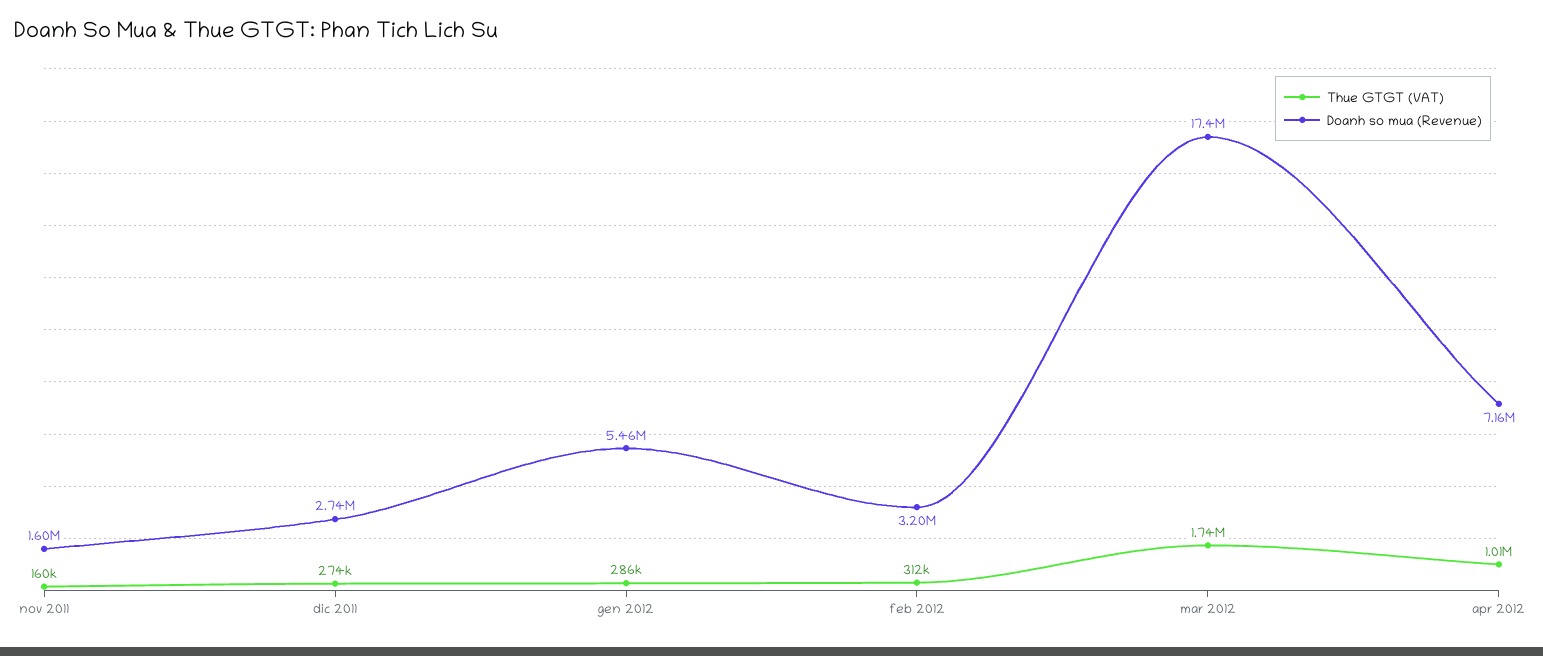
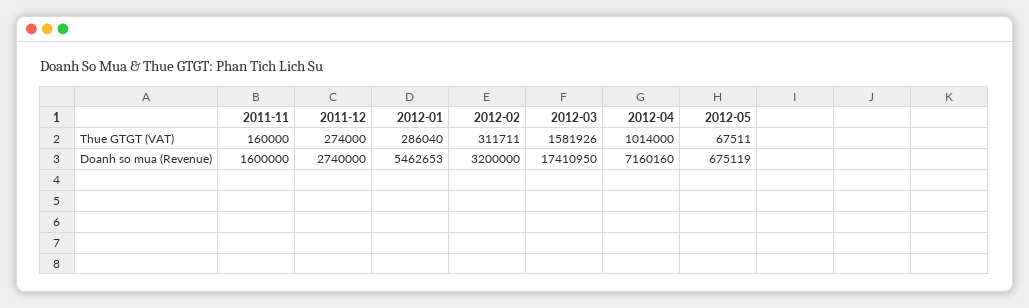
Thue GTGT (VAT), mar 2012: 1740000 -> 1581926
Thue GTGT (VAT), 2012-05: none -> 67511
Doanh so mua (Revenue), 2012-05: none -> 675119

